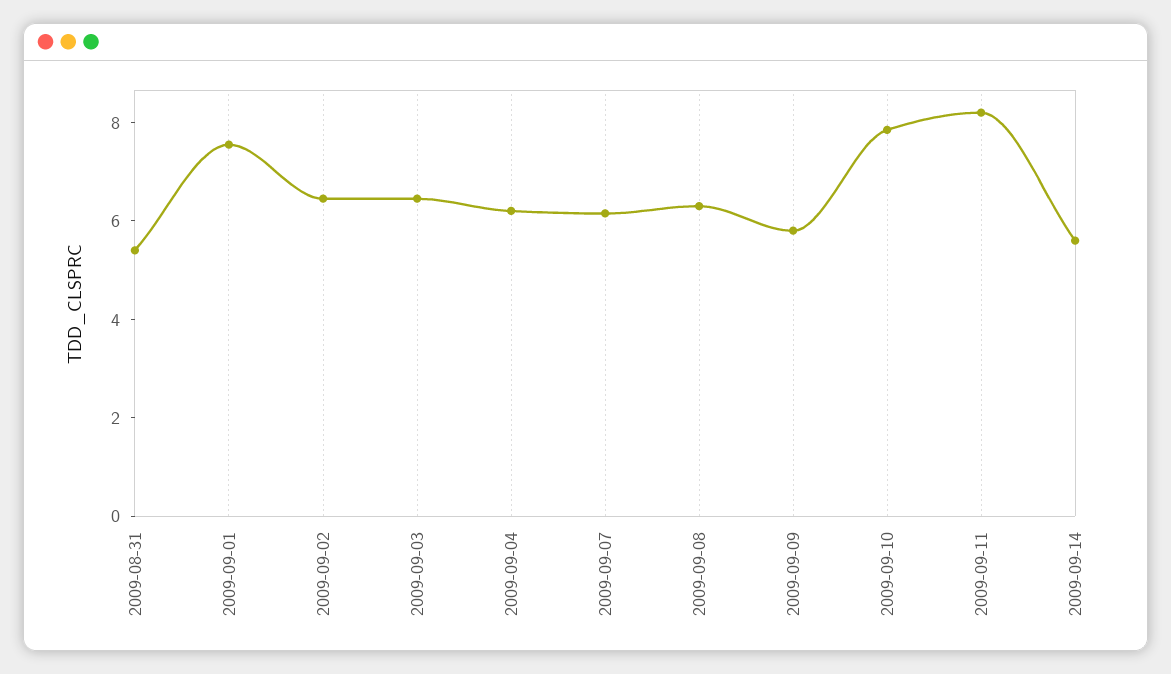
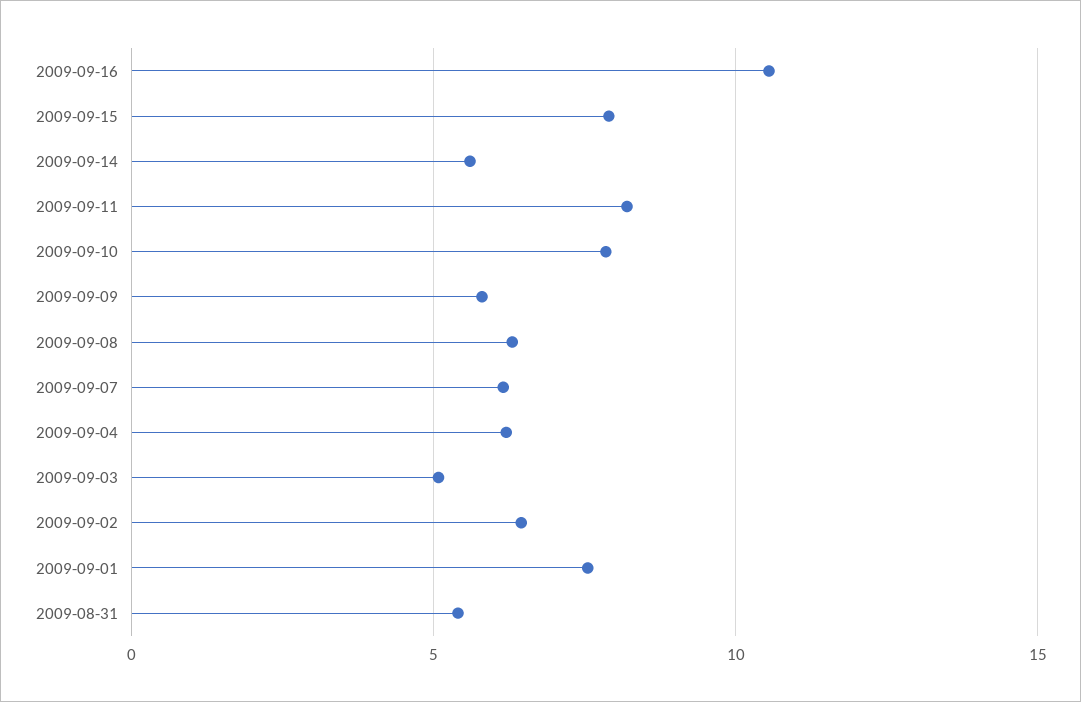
2009-09-03: 6.5 -> 5
2009-09-16: none -> 10.5
2009-09-15: none -> 8

